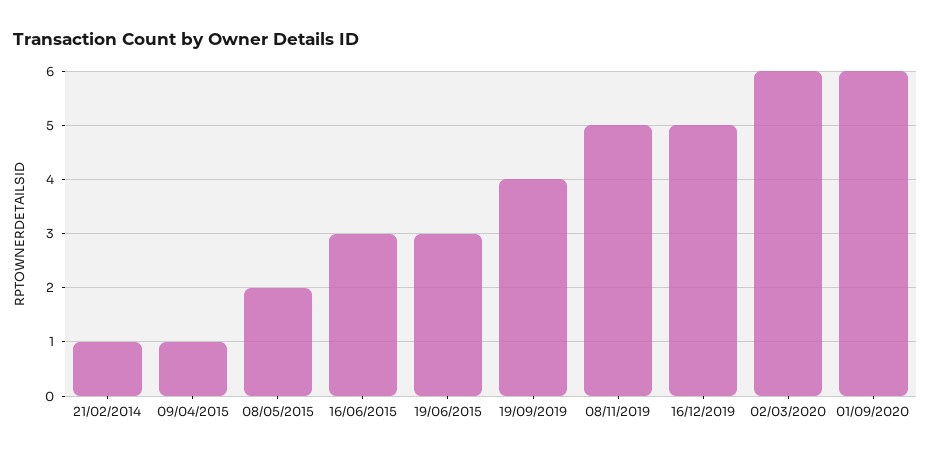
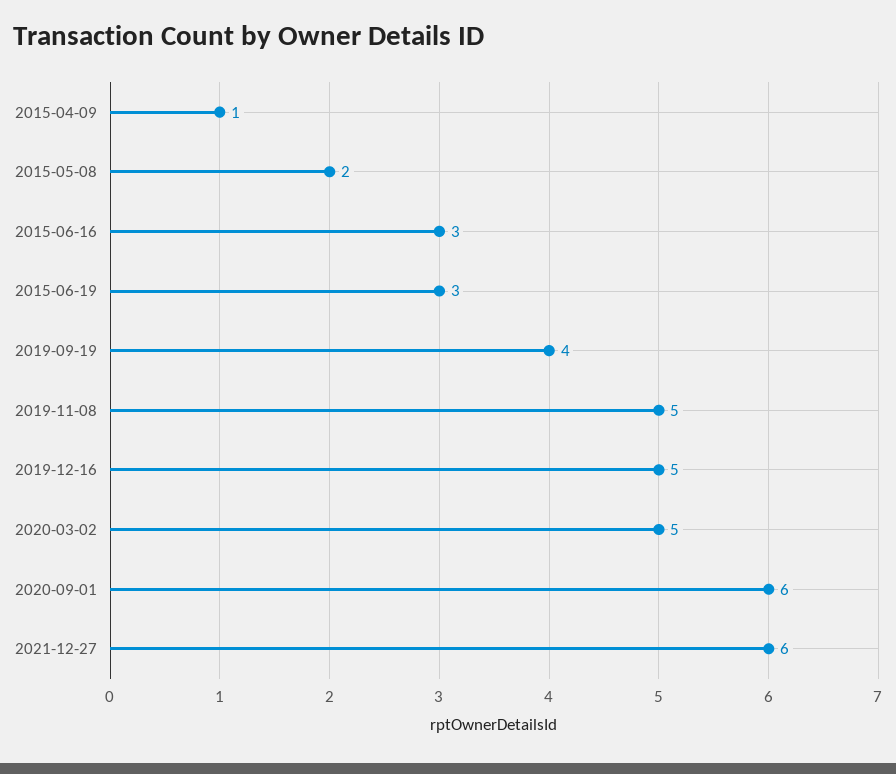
21/02/2014: 1 -> none
02/03/2020: 6 -> 5
2021-12-27: none -> 6

